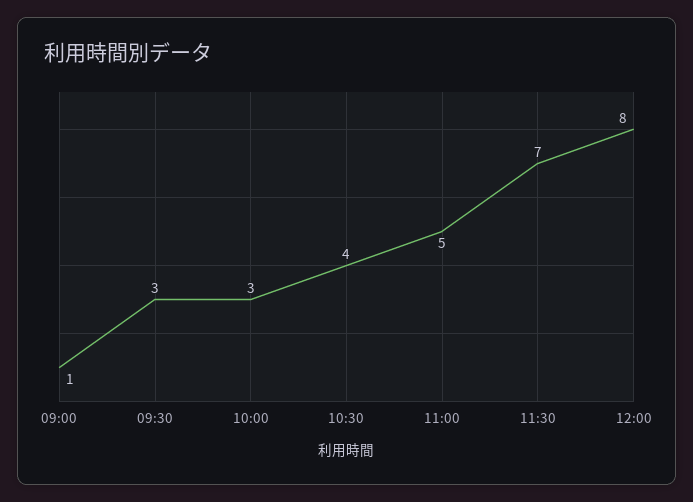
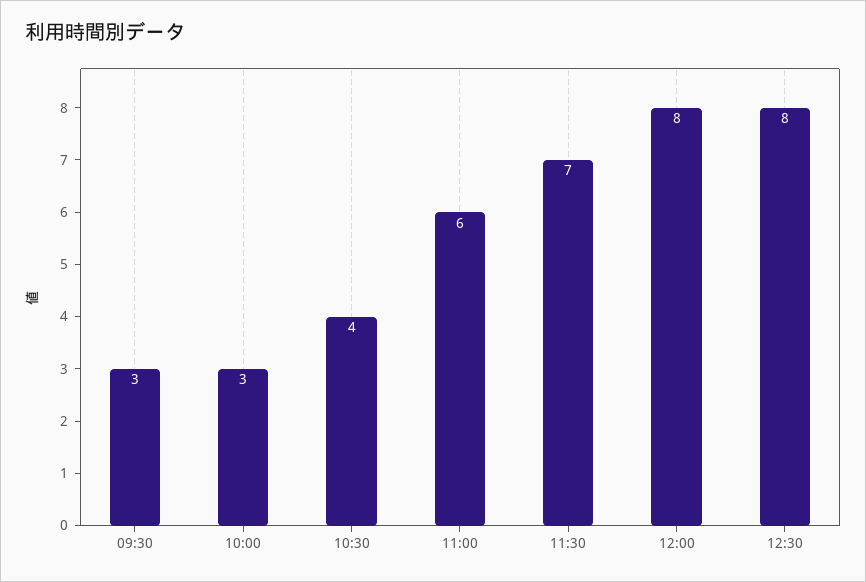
09:00: 1 -> none
11:00: 5 -> 6
12:30: none -> 8

